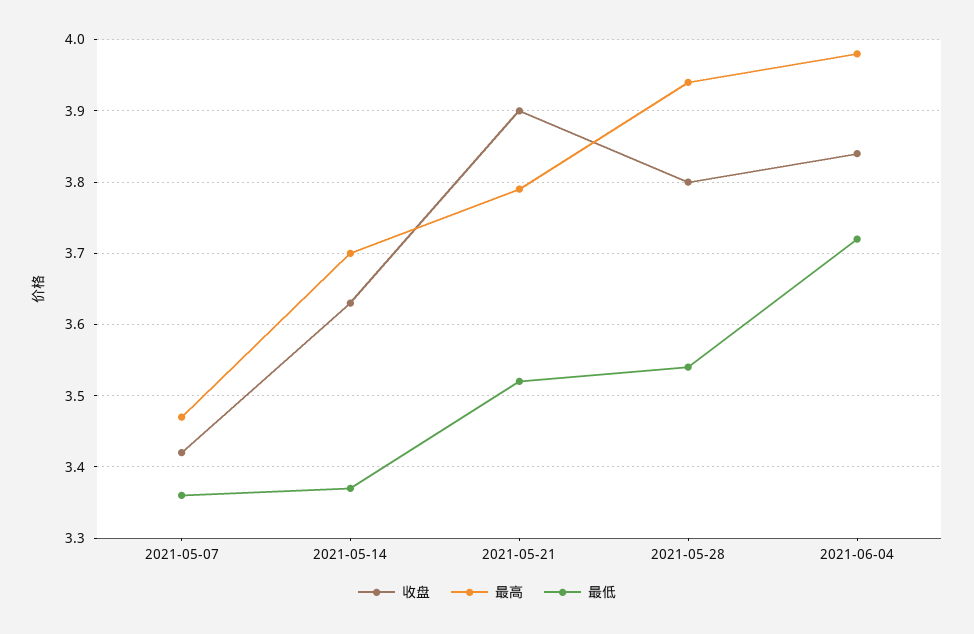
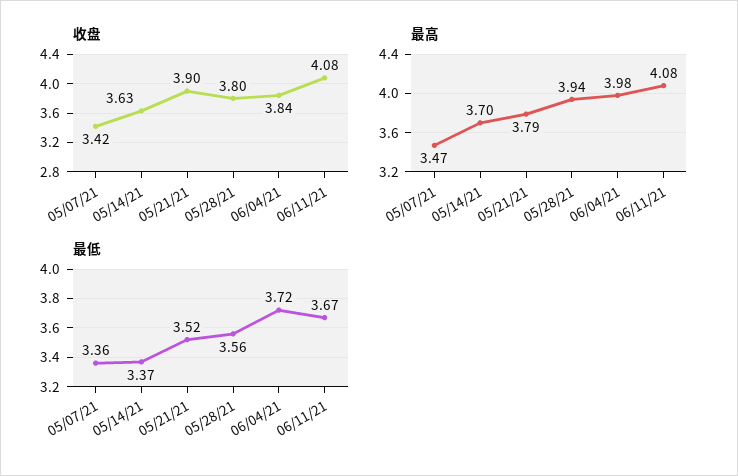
最低, 2021-05-28: 3.54 -> 3.56
收盘, 06/11/21: none -> 4.08
最高, 06/11/21: none -> 4.08
最低, 06/11/21: none -> 3.67

